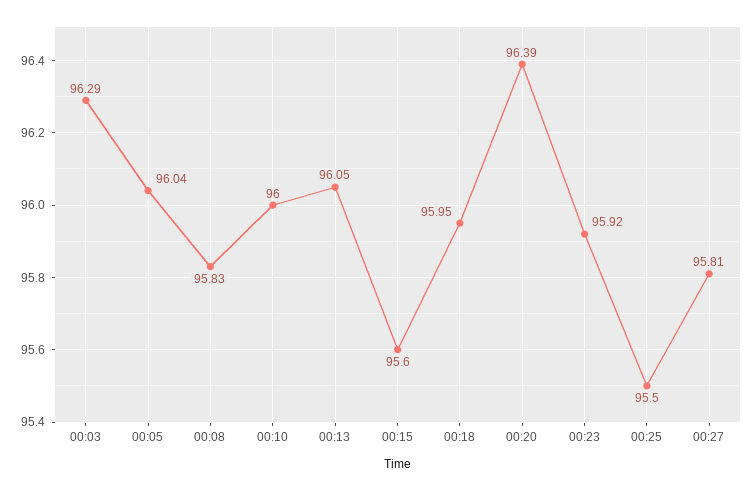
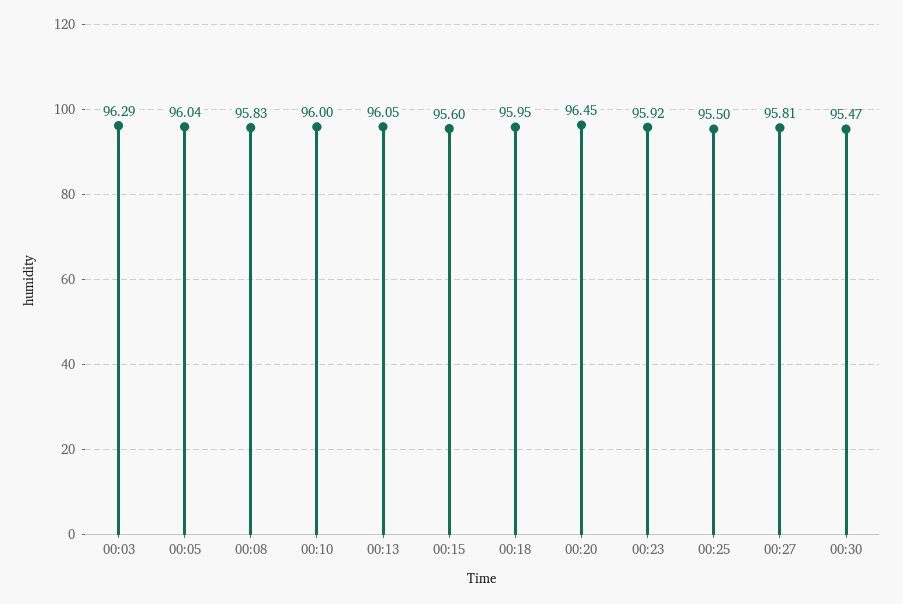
00:20: 96.39 -> 96.45
00:30: none -> 95.47

